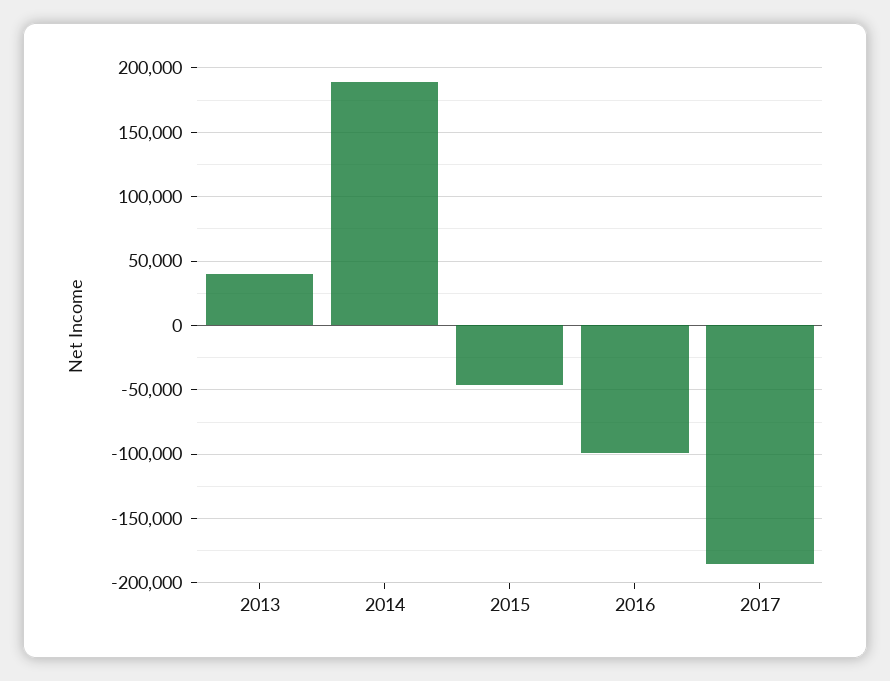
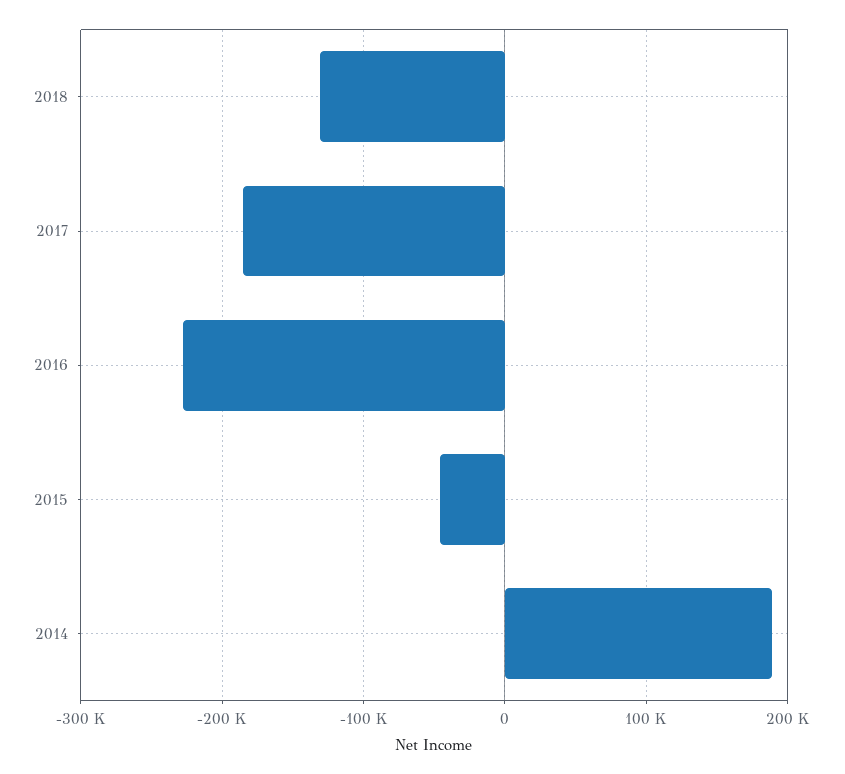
2013: 40000 -> none
2016: -100000 -> -230000
2018: none -> -130000

